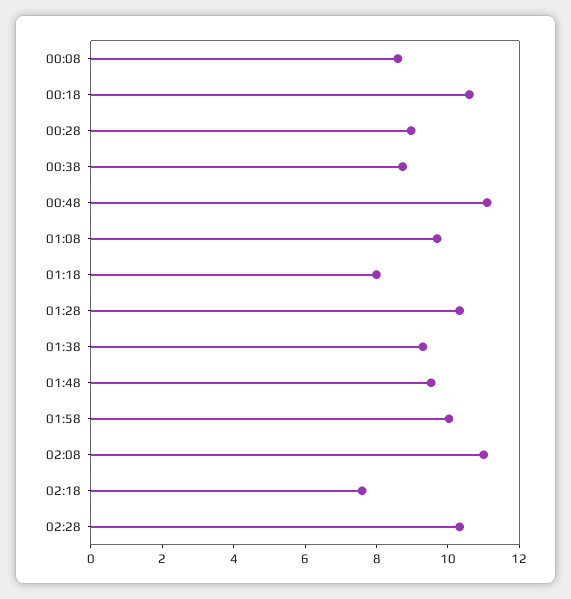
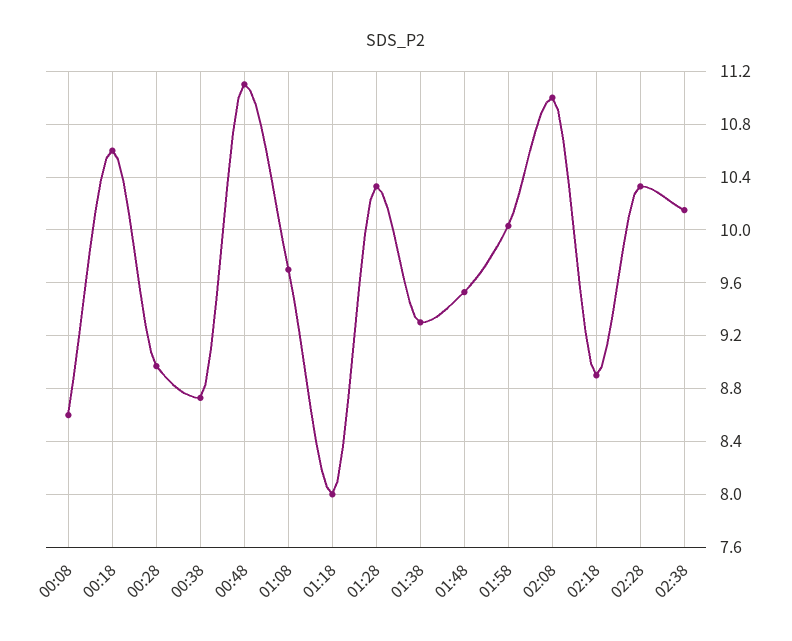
02:18: 7.5 -> 8.9
02:38: none -> 10.15

